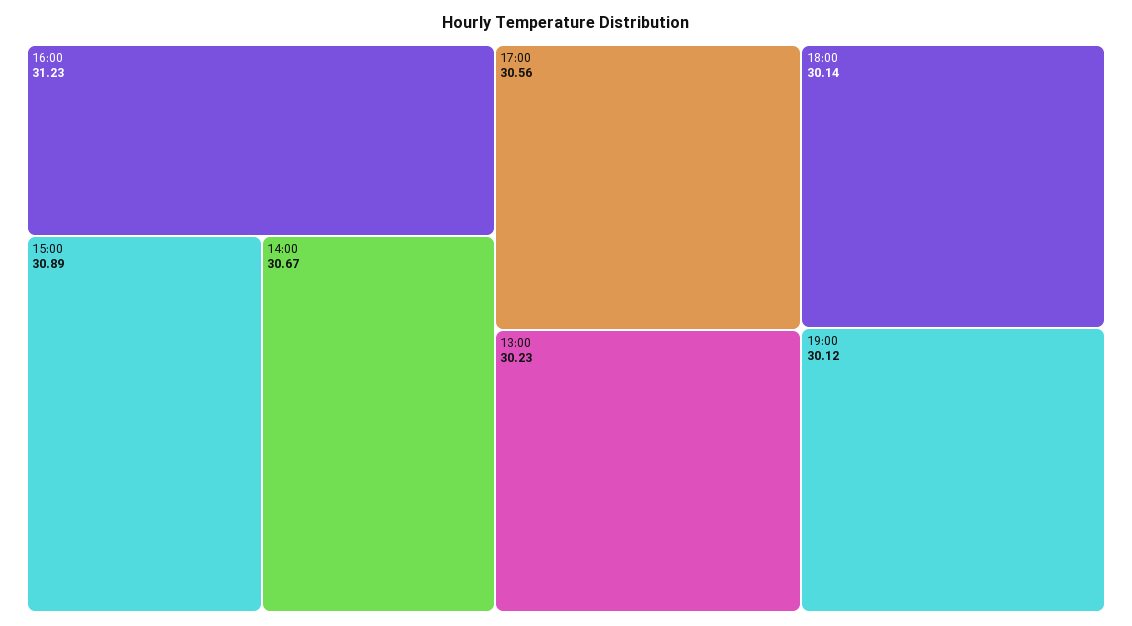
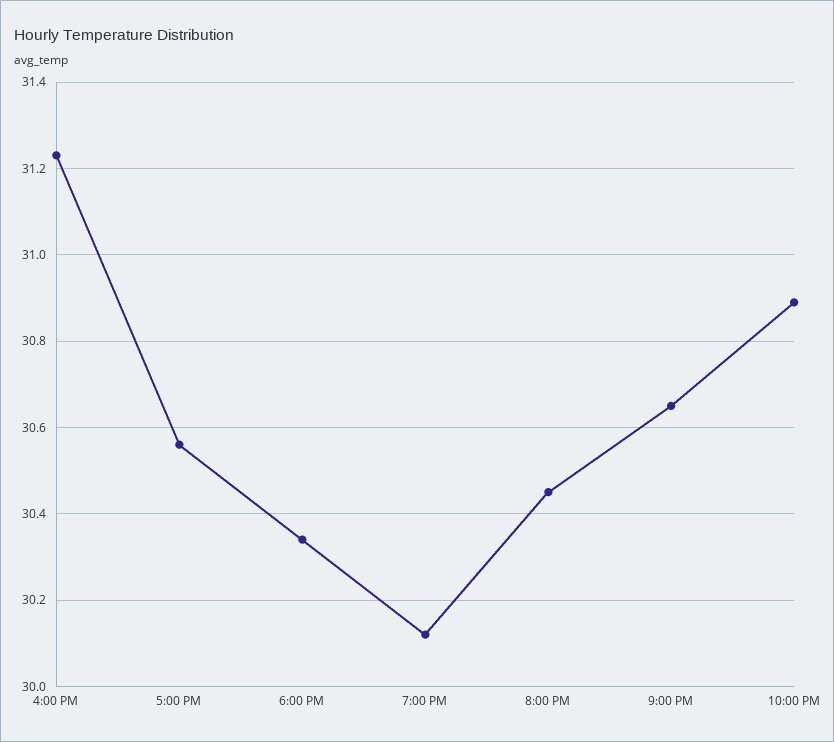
15:00: 30.89 -> none
14:00: 30.67 -> none
13:00: 30.23 -> none
18:00: 30.14 -> 30.35
8:00 PM: none -> 30.45
9:00 PM: none -> 30.65
10:00 PM: none -> 30.9

